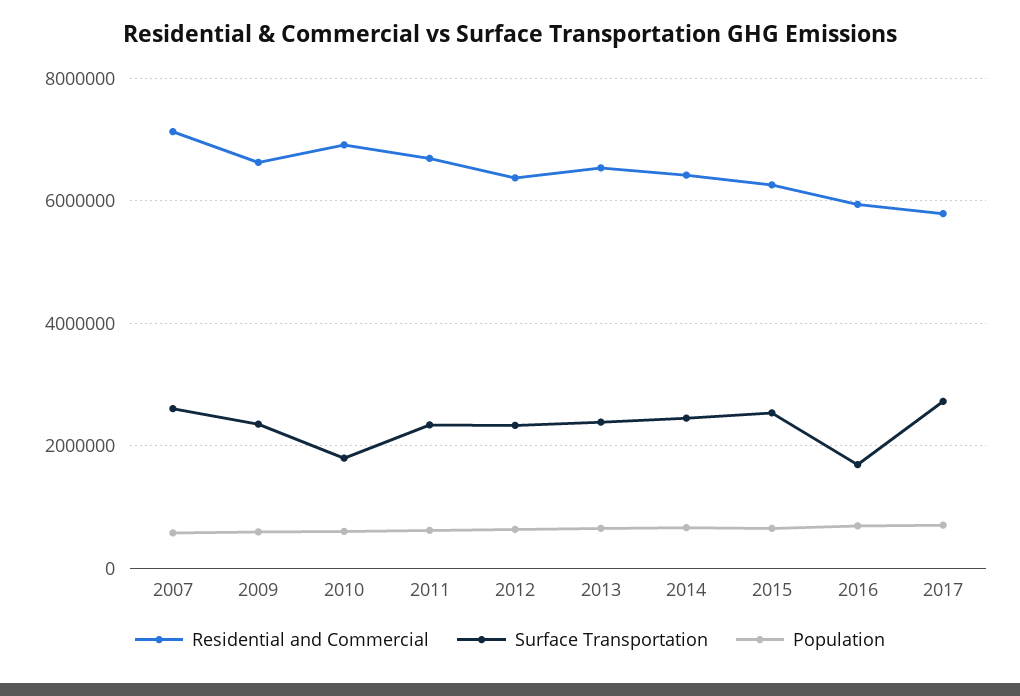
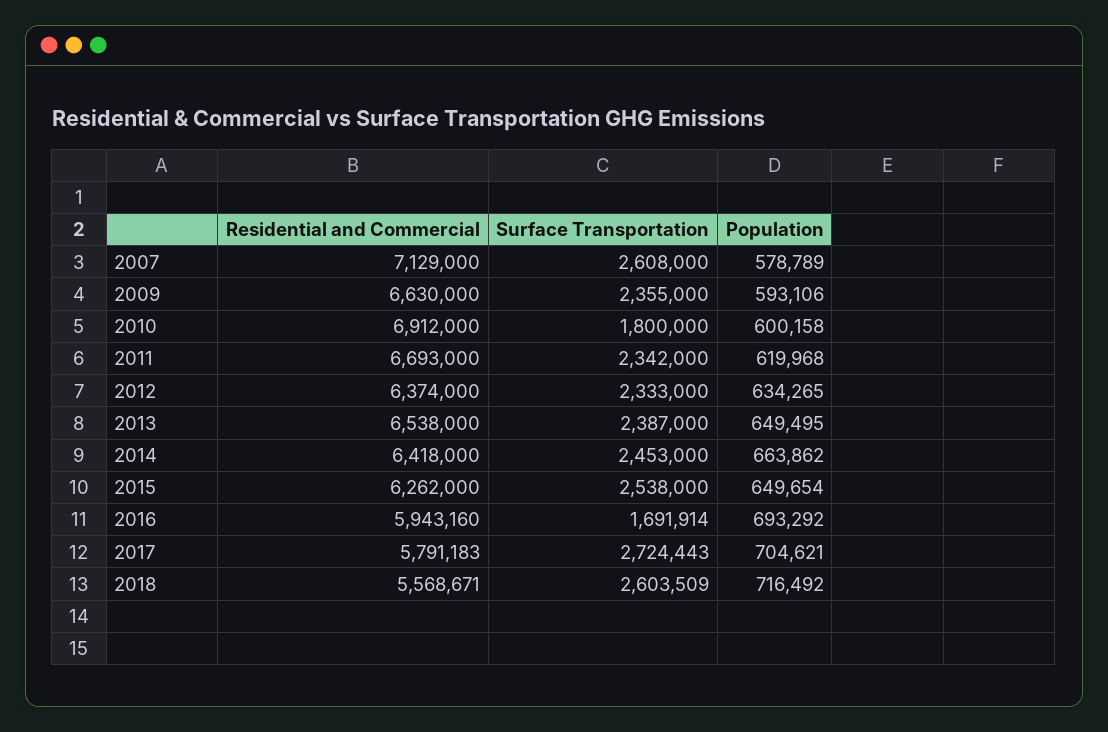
Residential and Commercial, 2018: none -> 5568671
Surface Transportation, 2018: none -> 2603509
Population, 2018: none -> 716492

